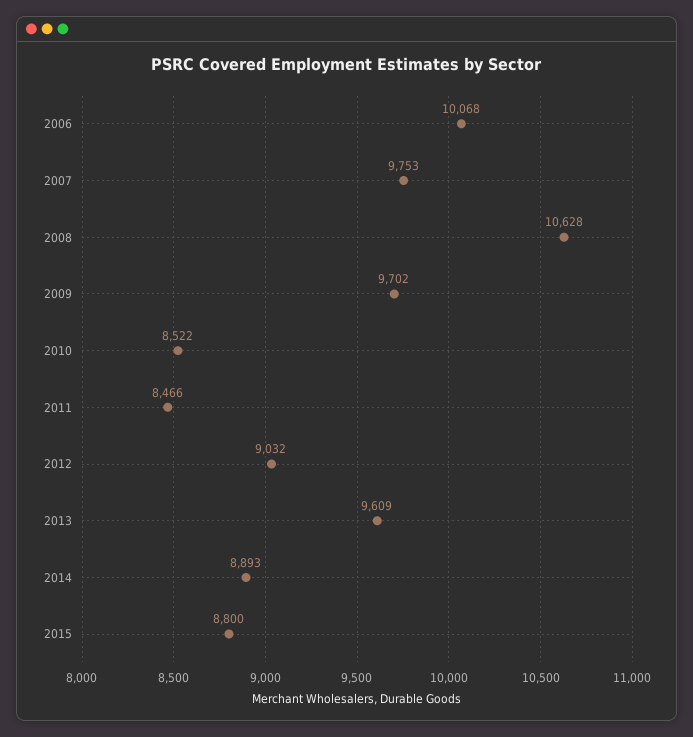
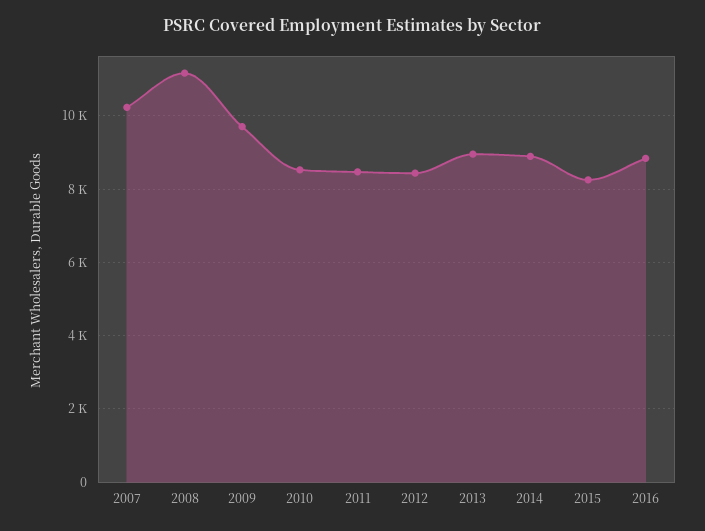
2006: 10068 -> none
2007: 9753 -> 10200
2008: 10628 -> 11200
2012: 9032 -> 8400
2013: 9609 -> 9000
2015: 8800 -> 8200
2016: none -> 8800

